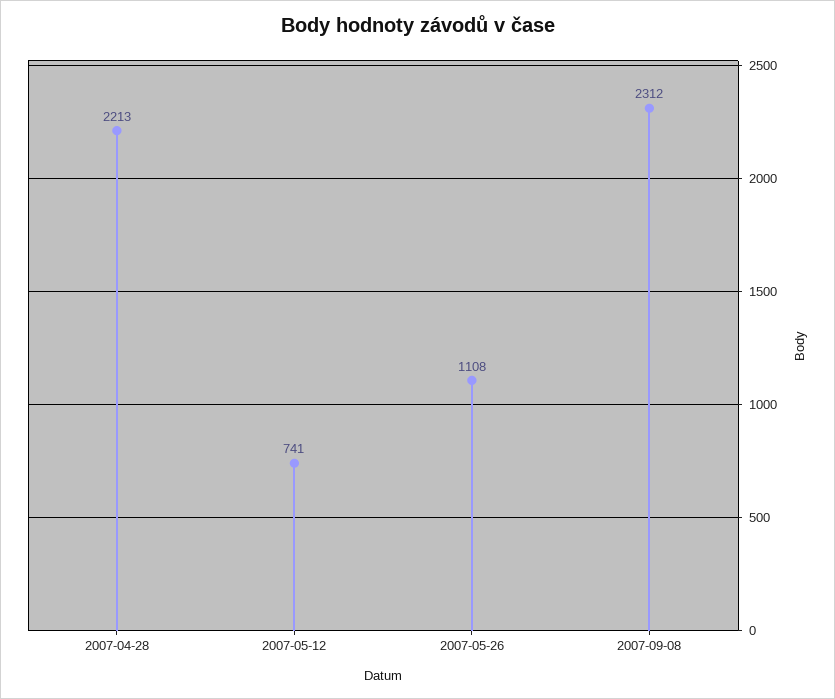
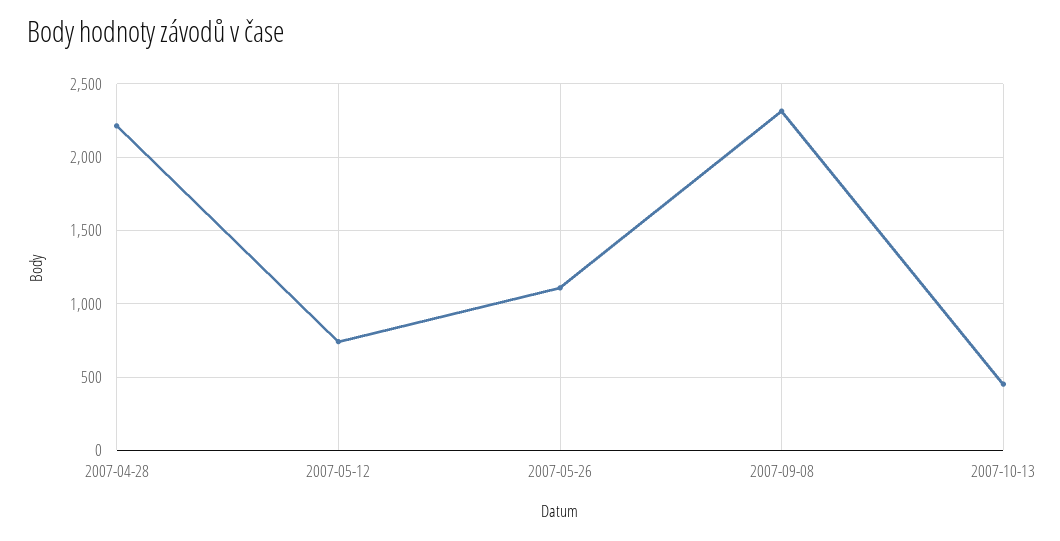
2007-10-13: none -> 450

